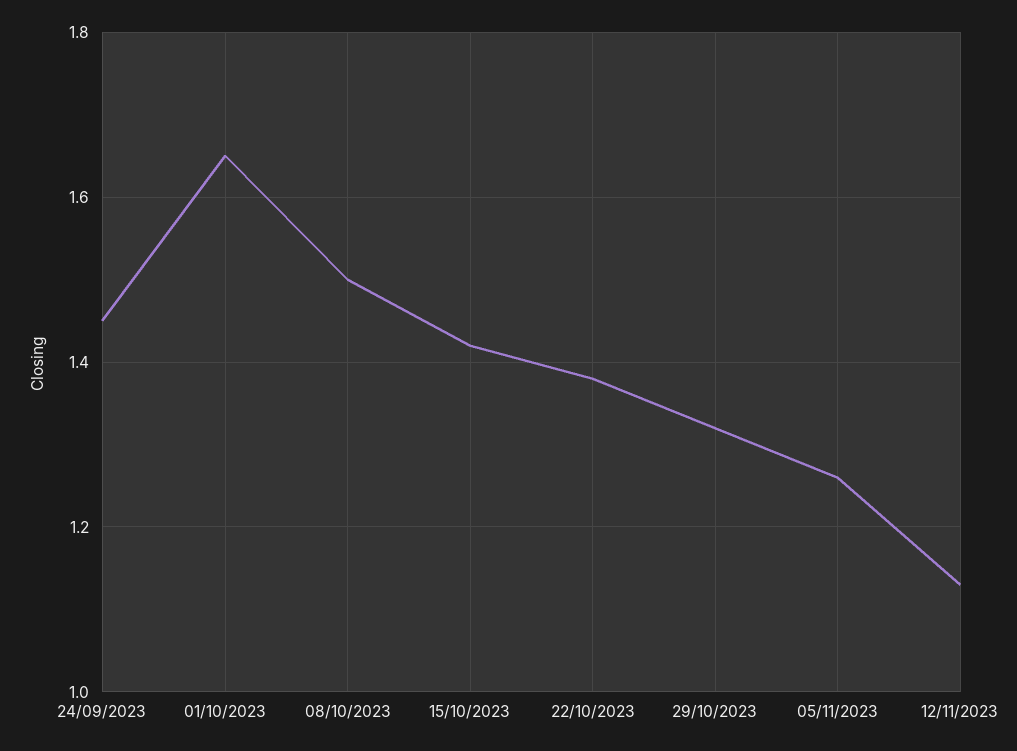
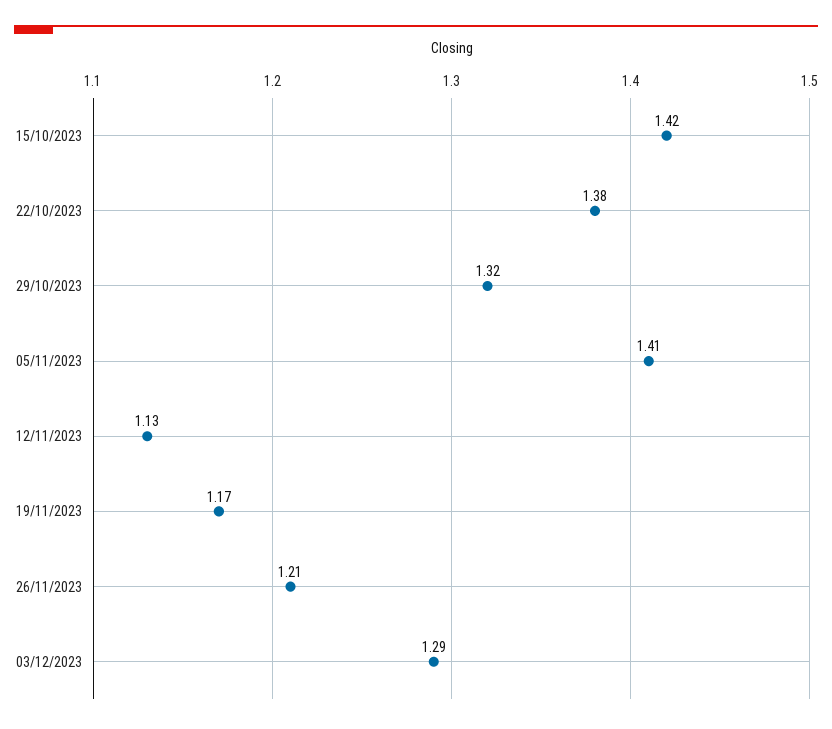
24/09/2023: 1.45 -> none
01/10/2023: 1.65 -> none
08/10/2023: 1.5 -> none
05/11/2023: 1.25 -> 1.41
19/11/2023: none -> 1.17
26/11/2023: none -> 1.21
03/12/2023: none -> 1.29

